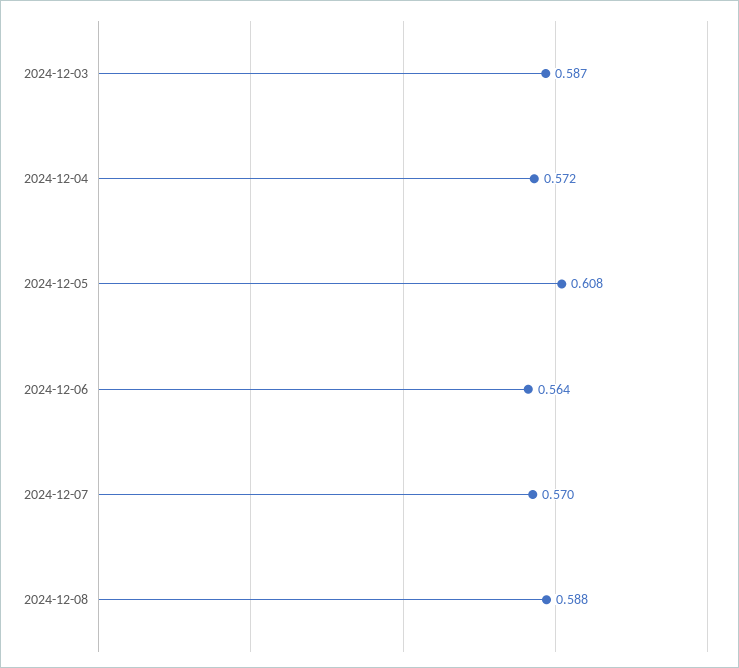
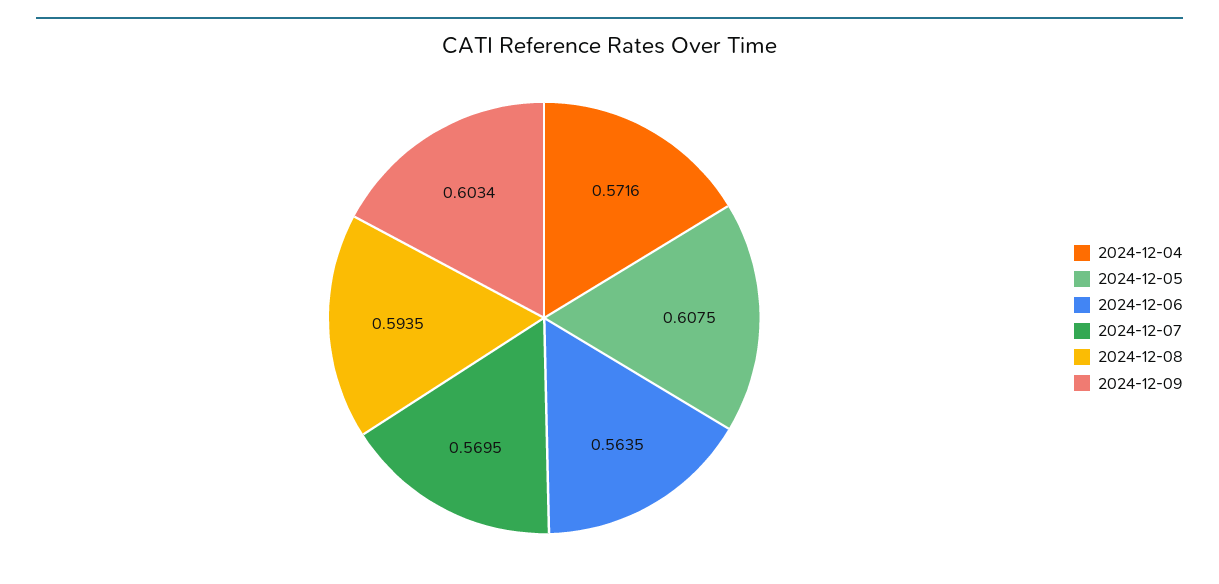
2024-12-03: 0.587 -> none
2024-12-08: 0.588 -> 0.5935
2024-12-09: none -> 0.6034

